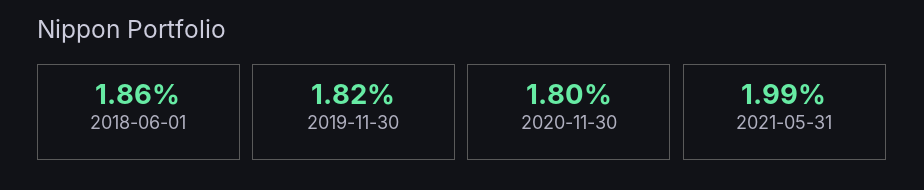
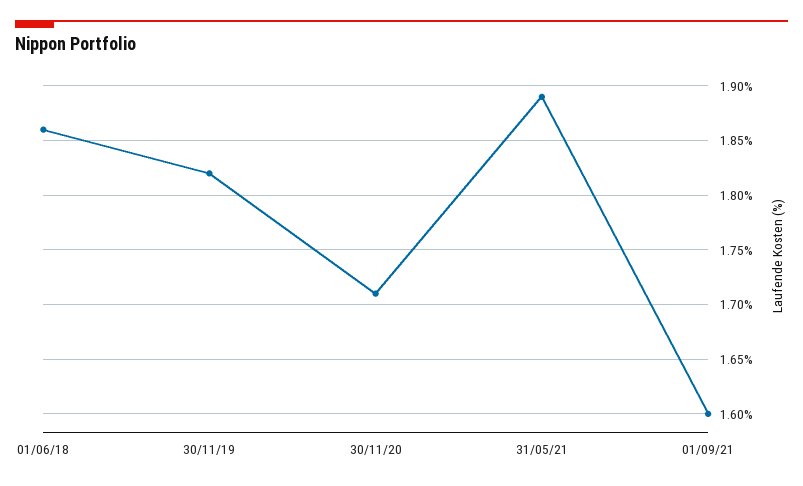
2020-11-30: 1.8 -> 1.71
2021-05-31: 1.99 -> 1.89
01/09/21: none -> 1.6

